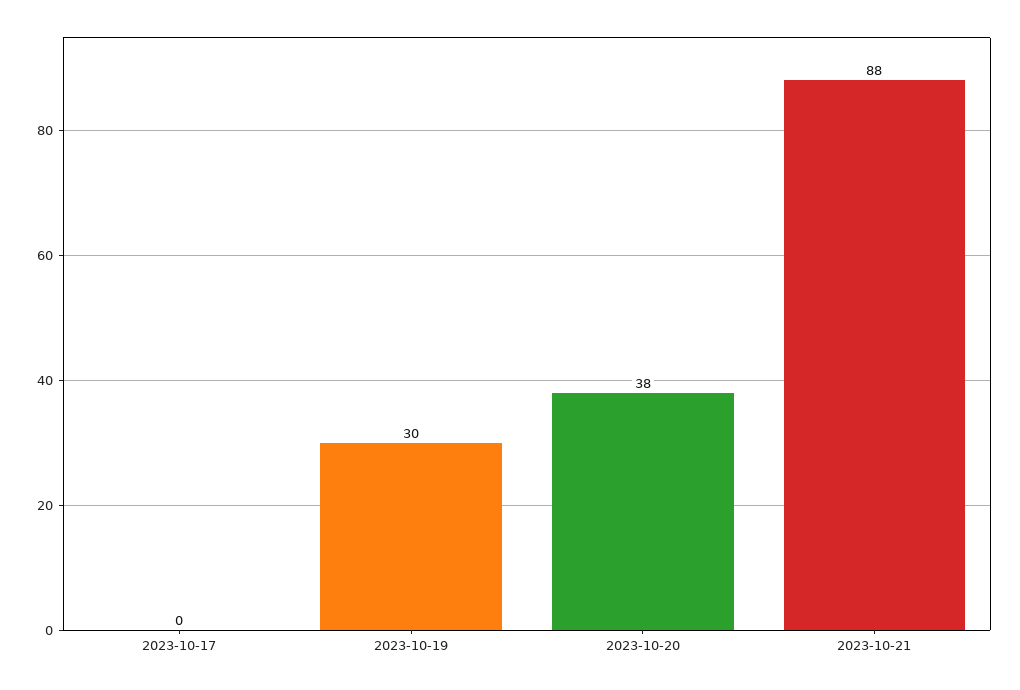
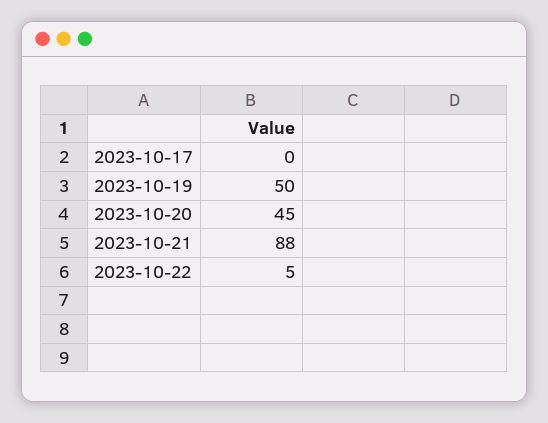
2023-10-19: 30 -> 50
2023-10-20: 38 -> 45
2023-10-22: none -> 5

